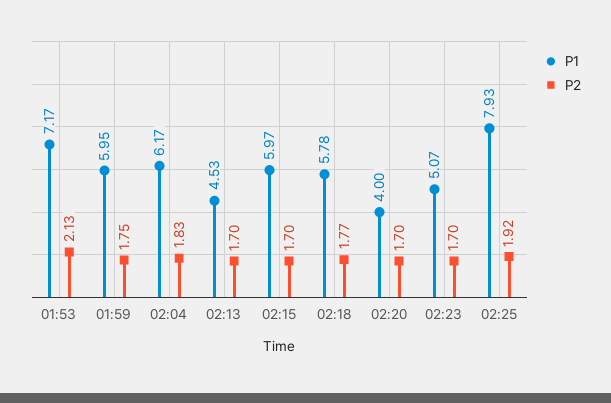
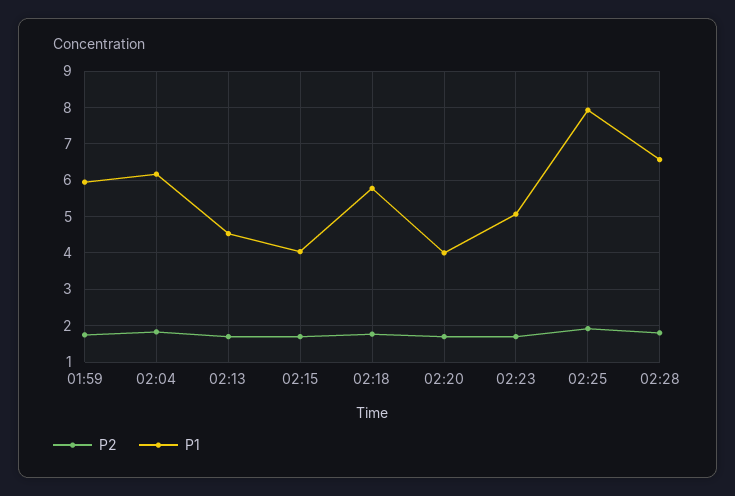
P1, 01:53: 7.17 -> none
P2, 01:53: 2.13 -> none
P1, 02:15: 5.97 -> 4
P2, 02:28: none -> 1.8
P1, 02:28: none -> 6.6

